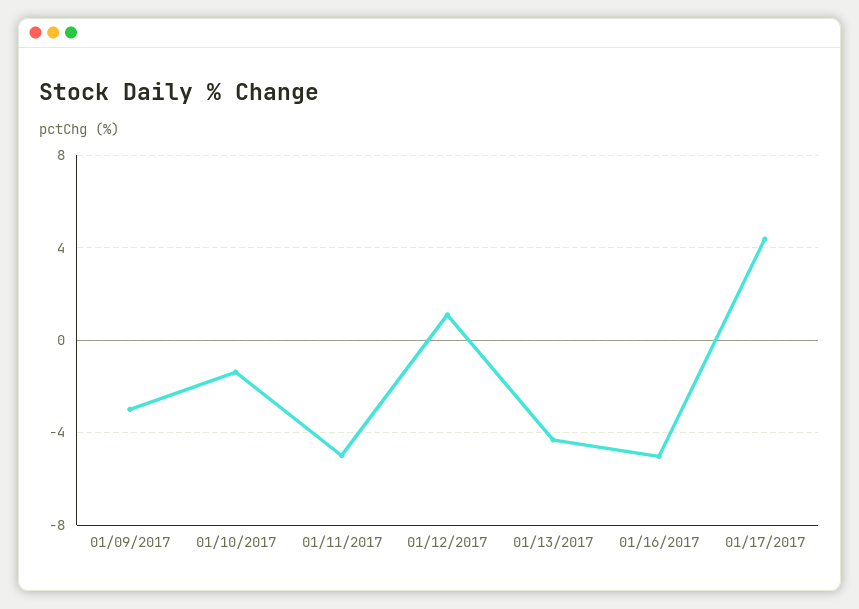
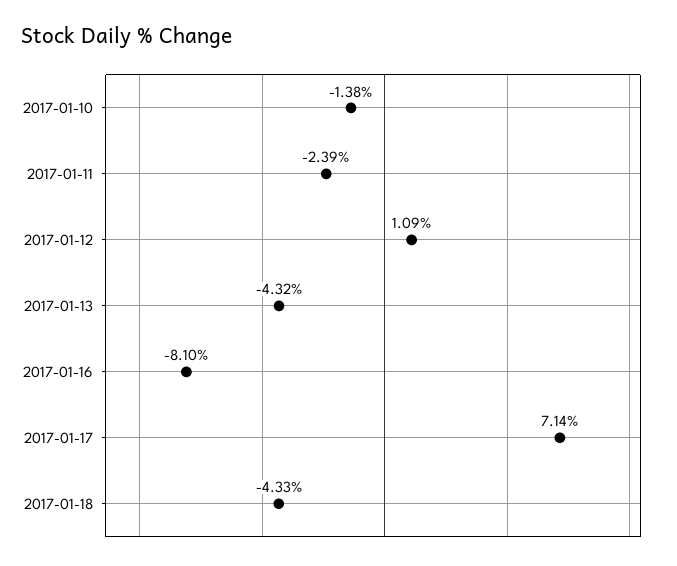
01/09/2017: -3 -> none
01/11/2017: -5 -> -2.39
01/16/2017: -5 -> -8.1
01/17/2017: 4.5 -> 7.14
2017-01-18: none -> -4.33

